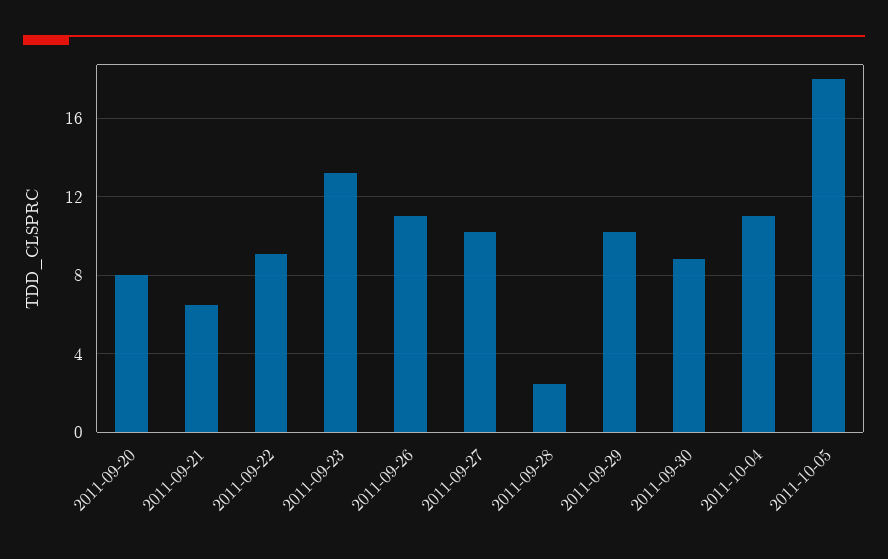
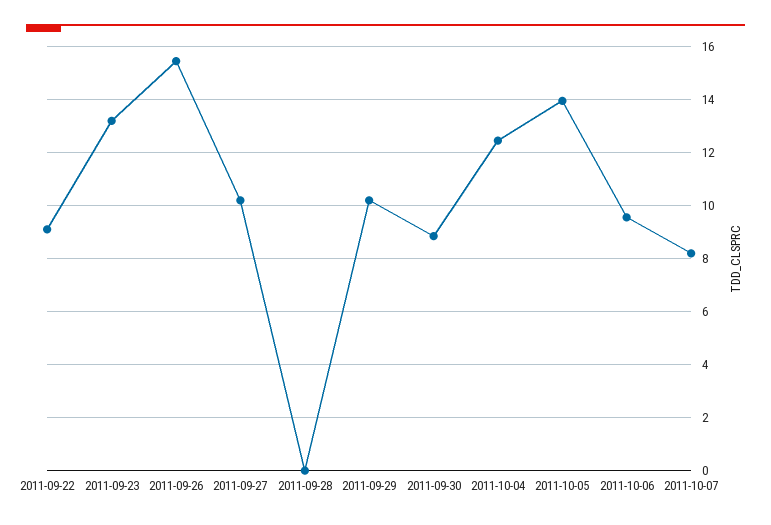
2011-09-20: 8 -> none
2011-09-21: 6.5 -> none
2011-09-26: 11 -> 15.5
2011-09-28: 2.5 -> 0
2011-10-04: 11 -> 12.5
2011-10-05: 18 -> 14
2011-10-06: none -> 9.5
2011-10-07: none -> 8.25

